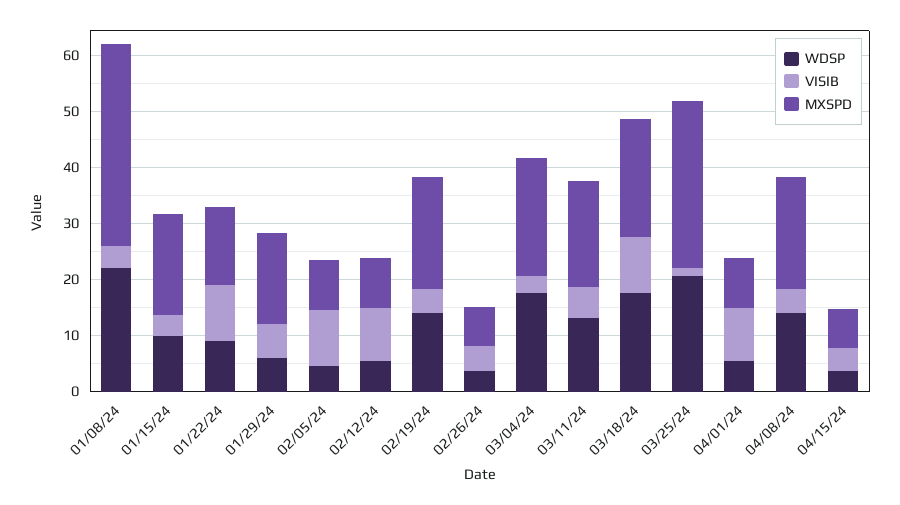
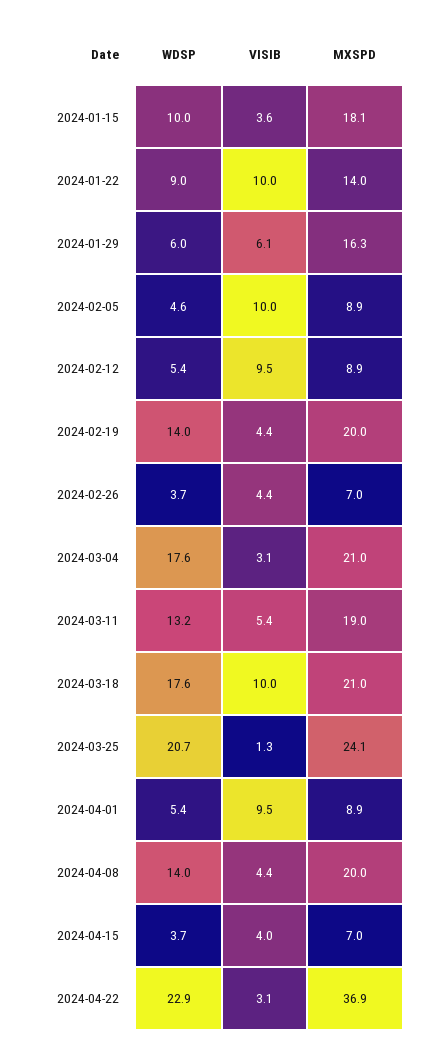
WDSP, 01/08/24: 22 -> none
VISIB, 01/08/24: 4 -> none
MXSPD, 01/08/24: 36 -> none
MXSPD, 03/25/24: 30 -> 24.1
WDSP, 2024-04-22: none -> 22.9
VISIB, 2024-04-22: none -> 3.1
MXSPD, 2024-04-22: none -> 36.9

